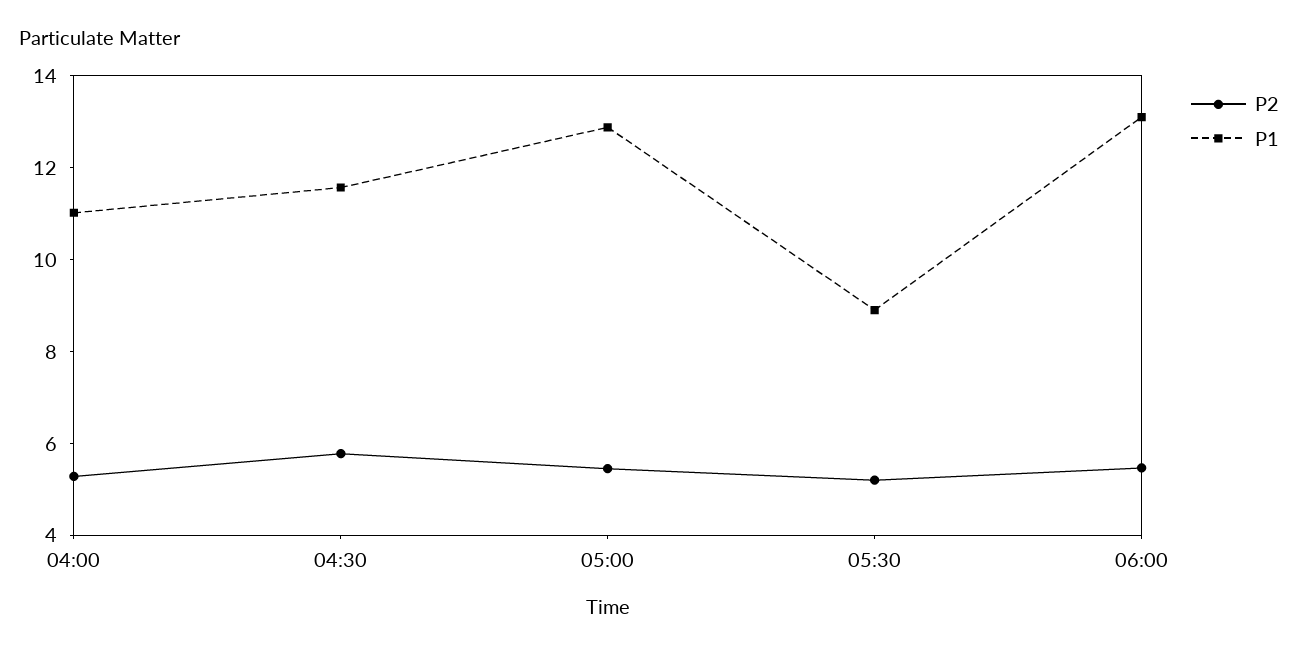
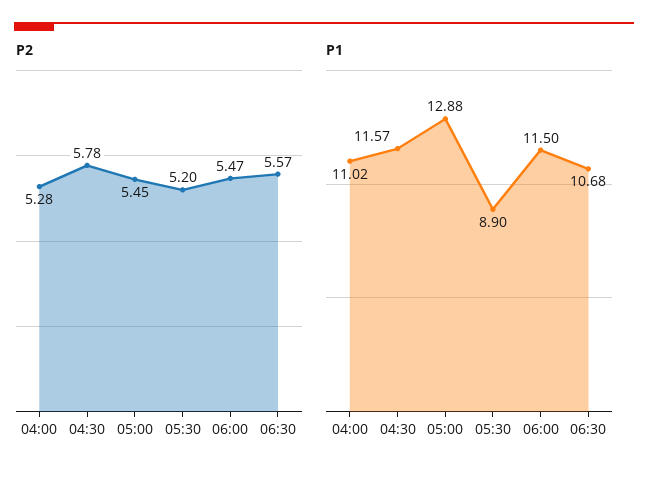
P1, 06:00: 13 -> 11.5
P2, 06:30: none -> 5.57
P1, 06:30: none -> 10.68

